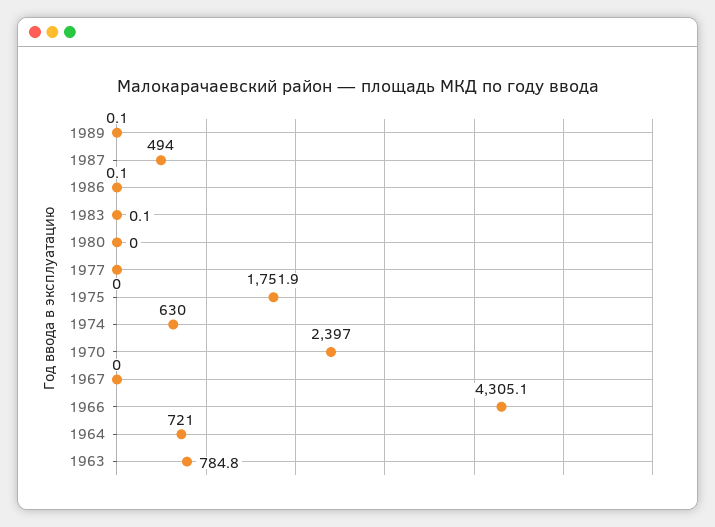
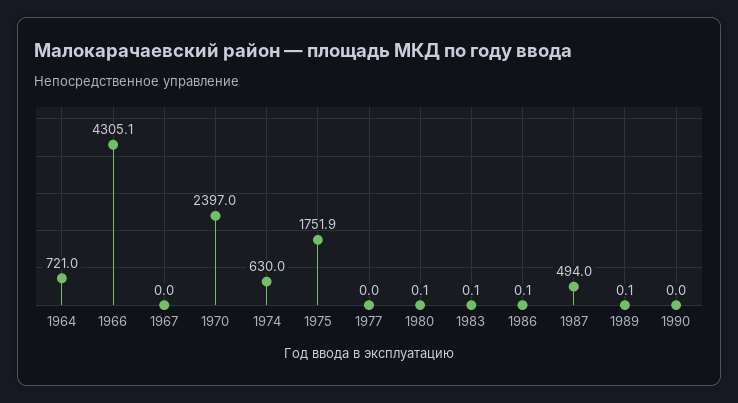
1980: 0 -> 0.1
1963: 784.8 -> none
1990: none -> 0

